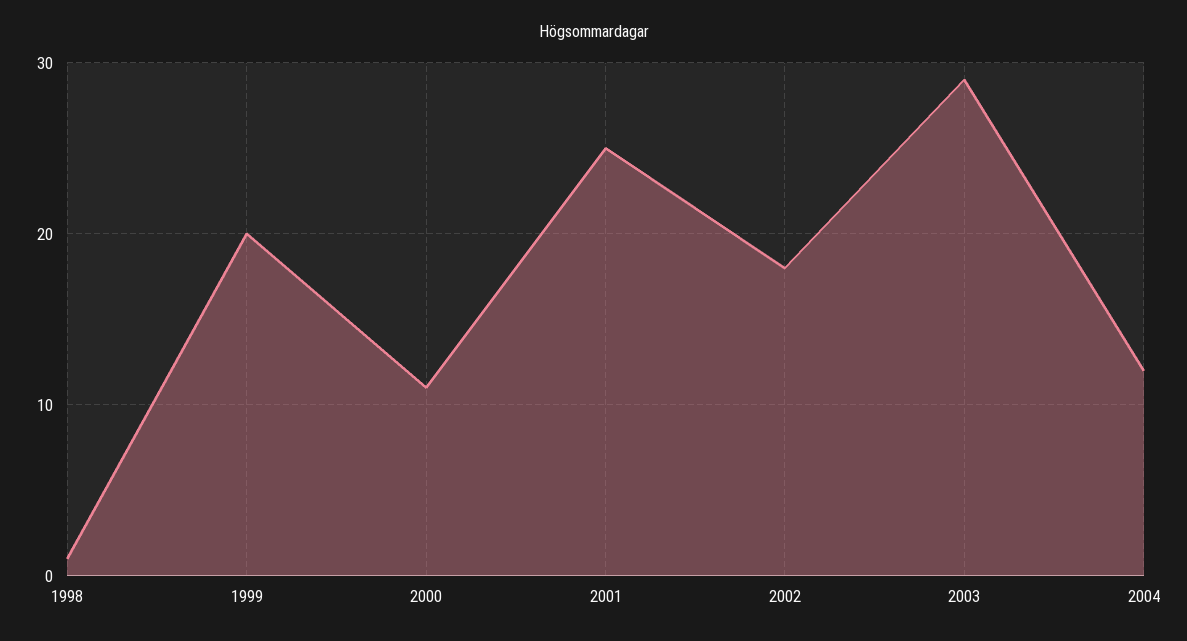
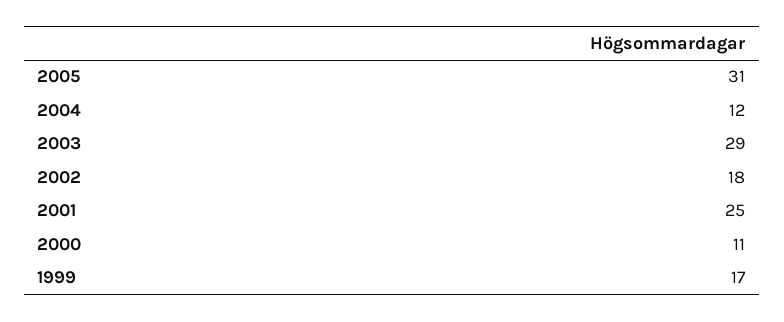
1998: 1 -> none
1999: 20 -> 17
2005: none -> 31

